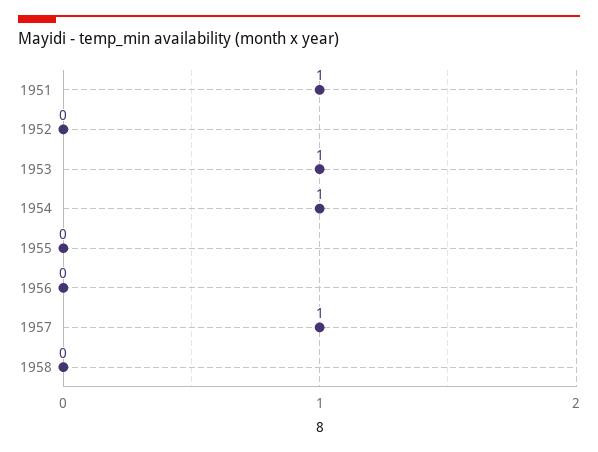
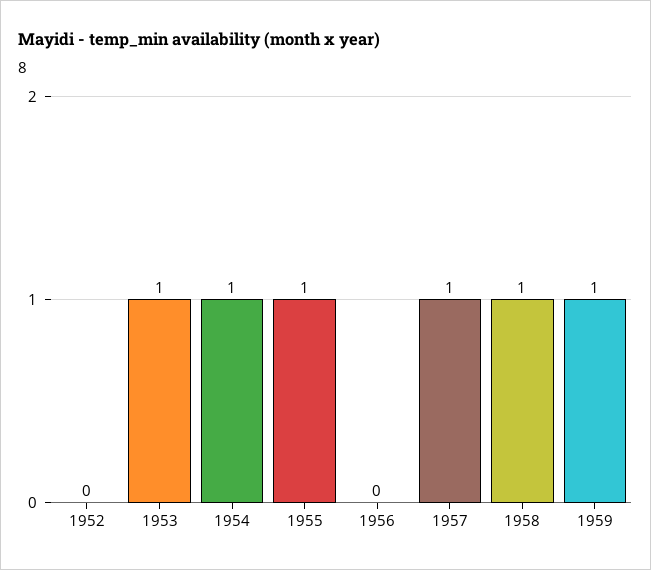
1951: 1 -> none
1955: 0 -> 1
1958: 0 -> 1
1959: none -> 1

